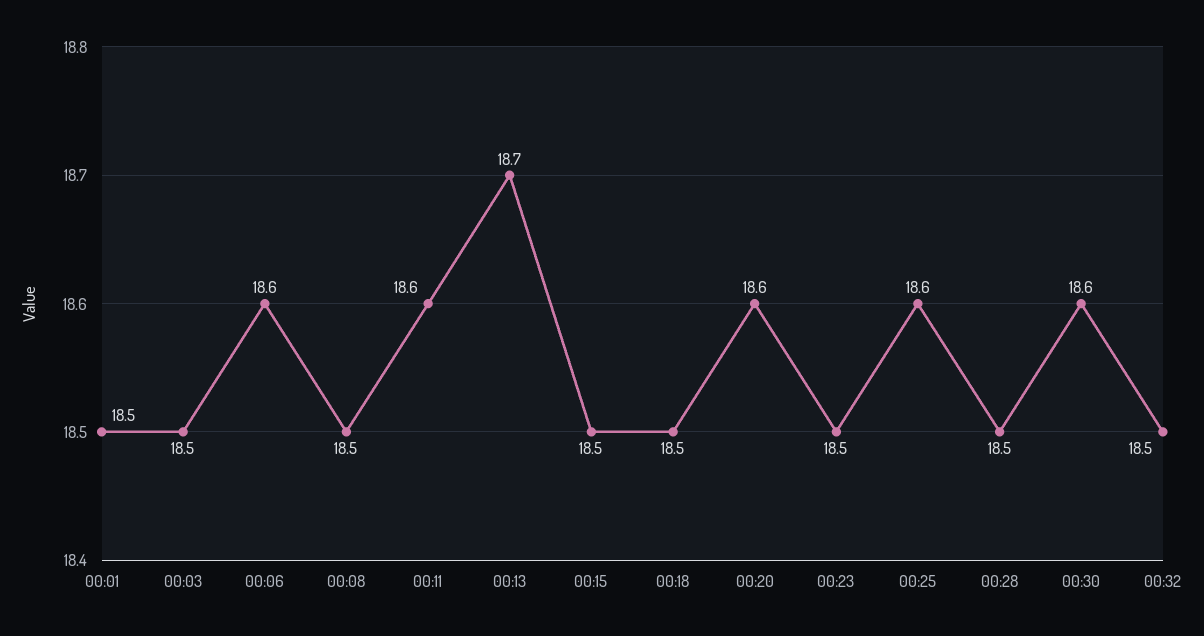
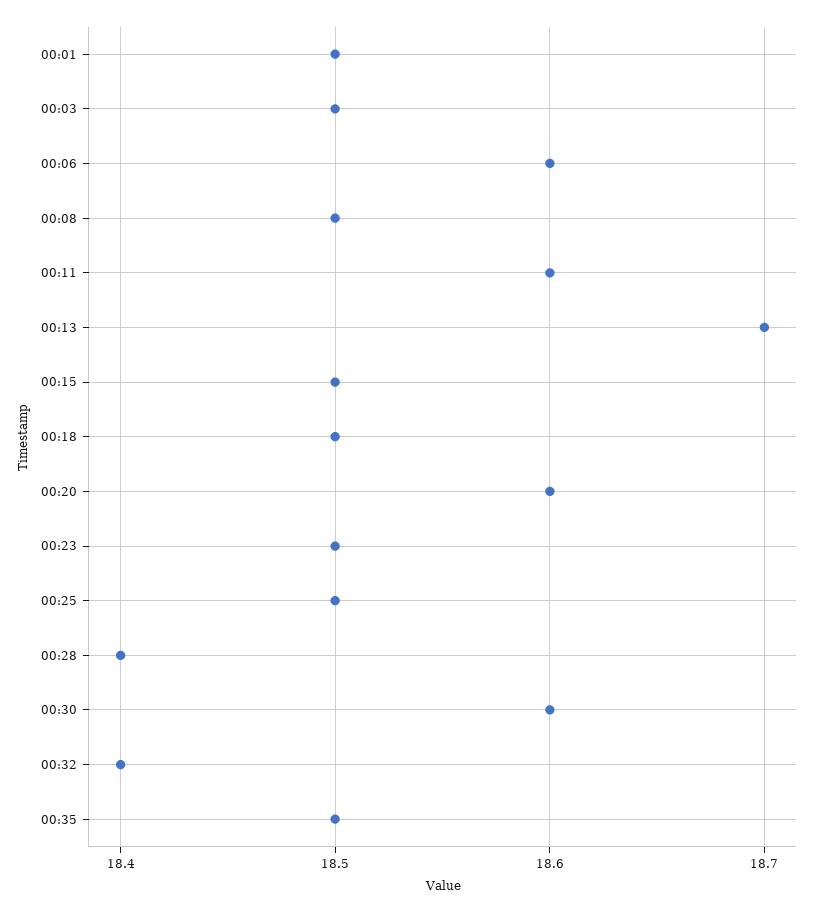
00:25: 18.6 -> 18.5
00:28: 18.5 -> 18.4
00:32: 18.5 -> 18.4
00:35: none -> 18.5

